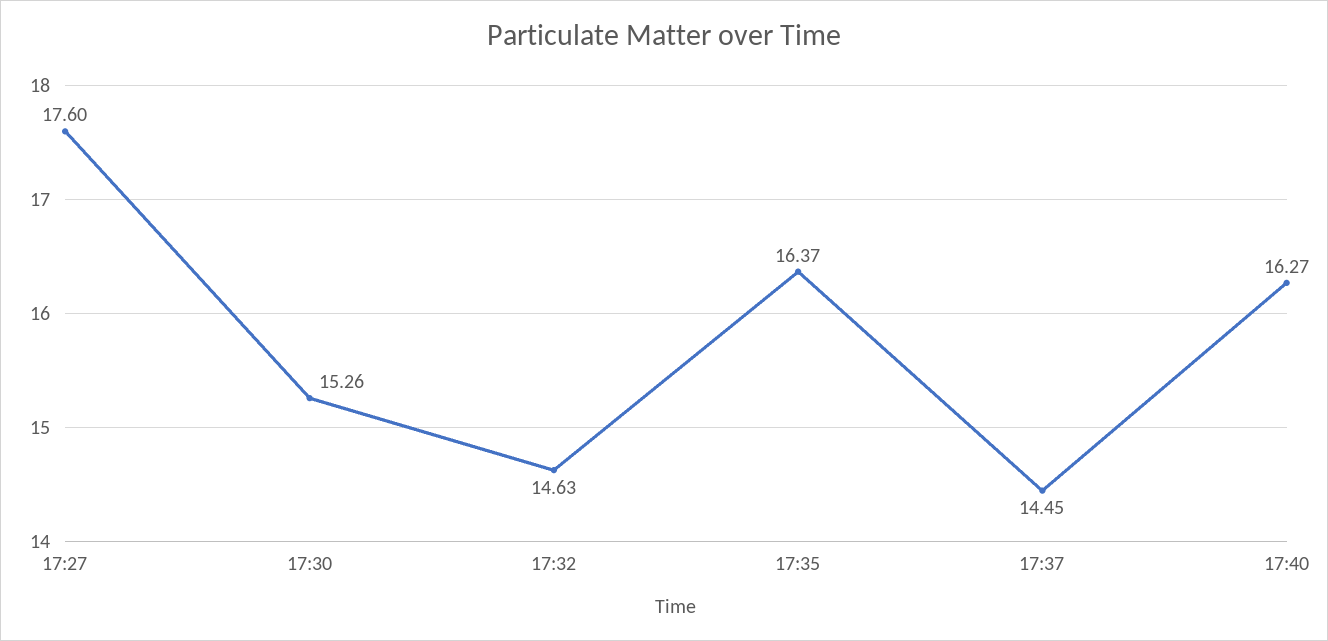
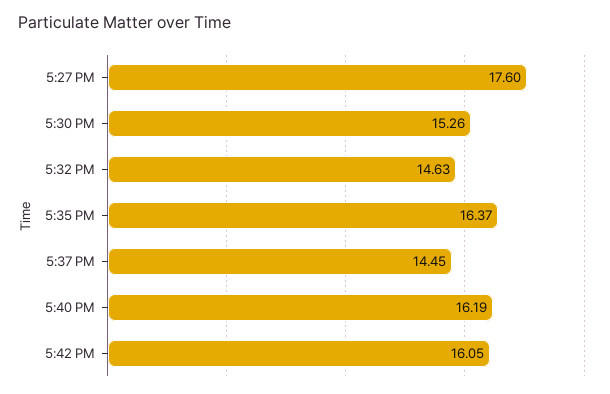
17:40: 16.27 -> 16.19
5:42 PM: none -> 16.05

